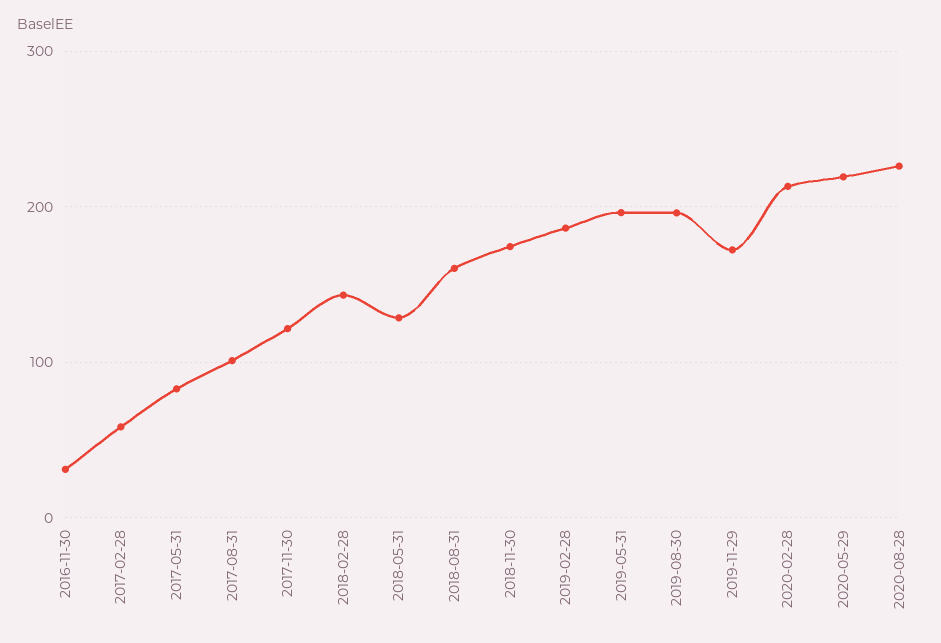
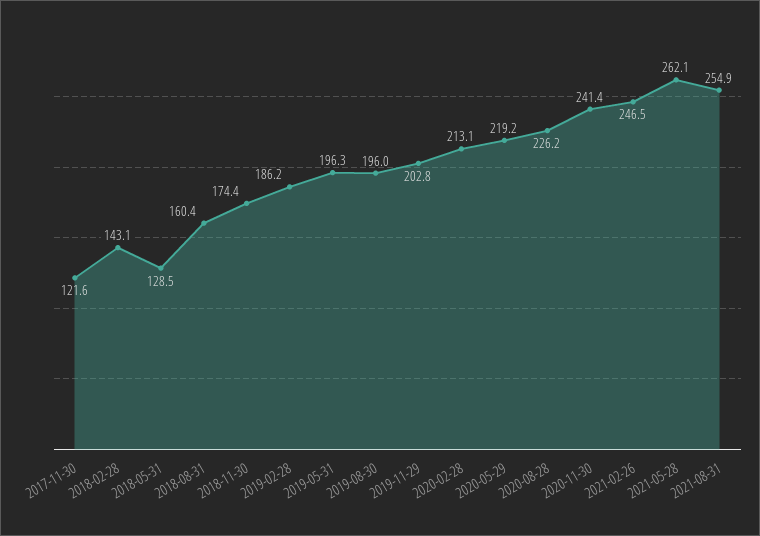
2016-11-30: 30 -> none
2017-02-28: 60 -> none
2017-05-31: 80 -> none
2017-08-31: 100 -> none
2019-11-29: 170 -> 202.8
2020-11-30: none -> 241.4
2021-02-26: none -> 246.5
2021-05-28: none -> 262.1
2021-08-31: none -> 254.9

